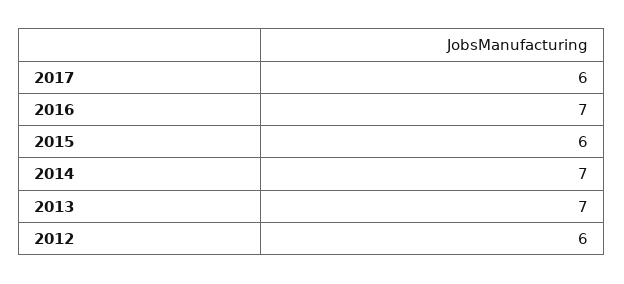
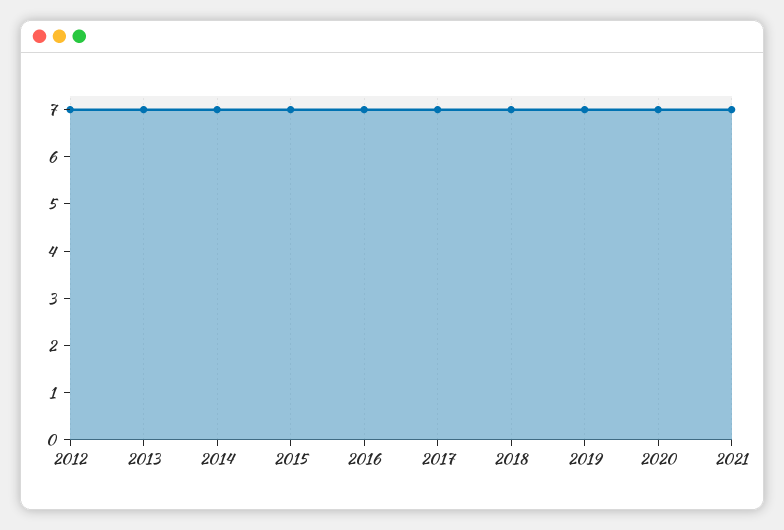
2017: 6 -> 7
2015: 6 -> 7
2012: 6 -> 7
2018: none -> 7
2019: none -> 7
2020: none -> 7
2021: none -> 7

